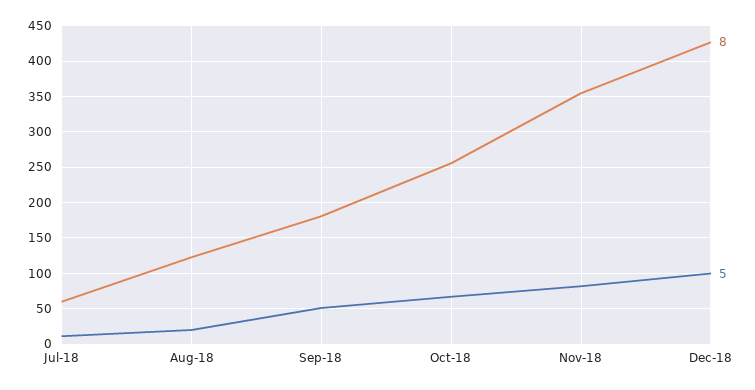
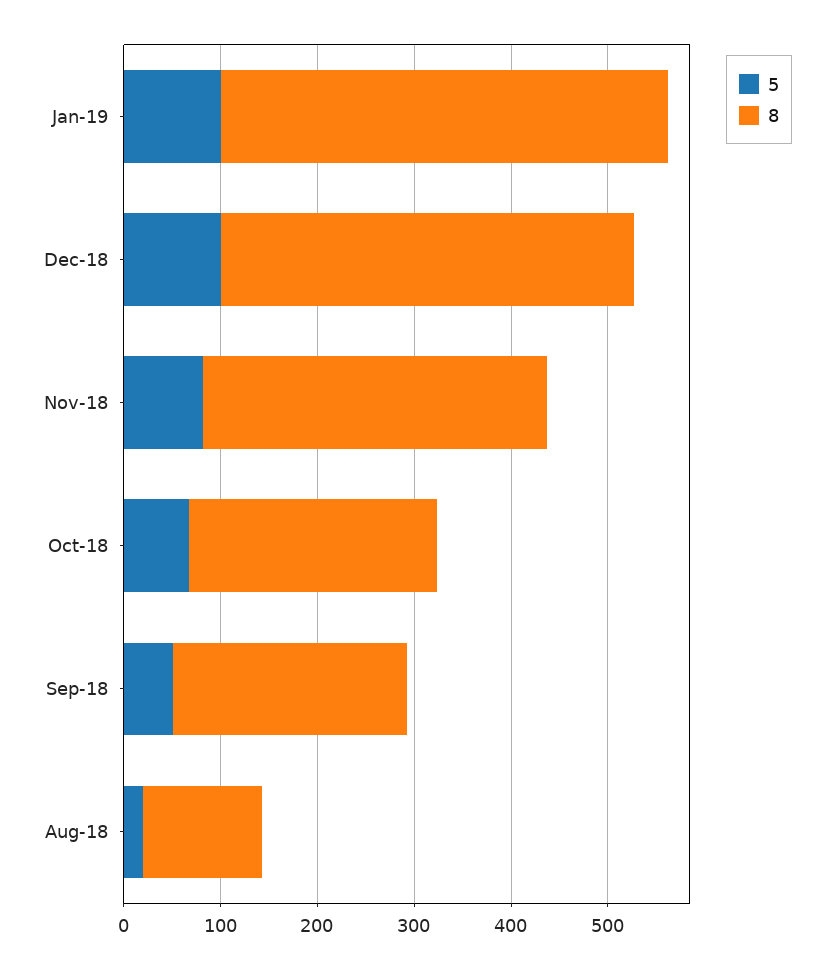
8, Jul-18: 60 -> none
5, Jul-18: 10 -> none
8, Sep-18: 180 -> 240
5, Jan-19: none -> 100
8, Jan-19: none -> 460

